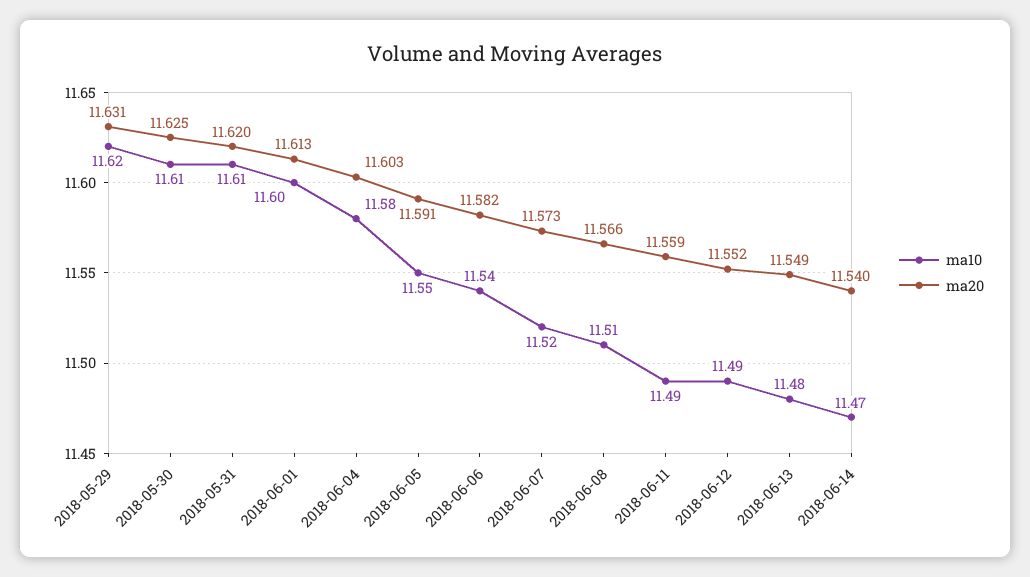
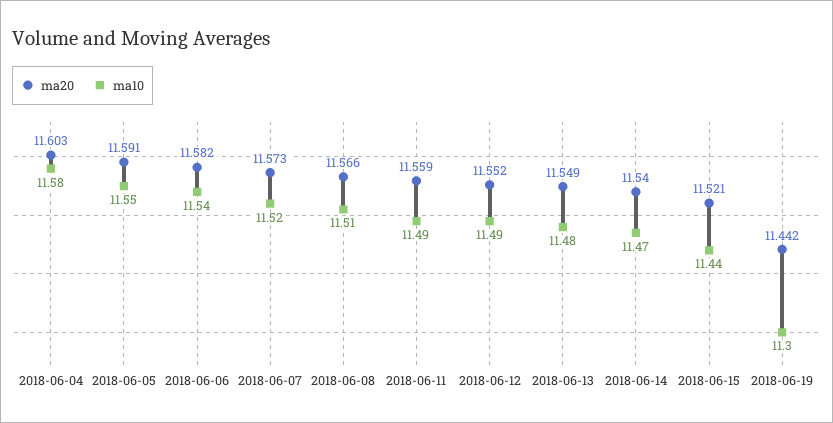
ma10, 2018-05-29: 11.62 -> none
ma20, 2018-05-29: 11.631 -> none
ma10, 2018-05-30: 11.61 -> none
ma20, 2018-05-30: 11.625 -> none
ma10, 2018-05-31: 11.61 -> none
ma20, 2018-05-31: 11.62 -> none
ma10, 2018-06-01: 11.6 -> none
ma20, 2018-06-01: 11.613 -> none
ma20, 2018-06-15: none -> 11.521
ma10, 2018-06-15: none -> 11.44
ma20, 2018-06-19: none -> 11.442
ma10, 2018-06-19: none -> 11.3

